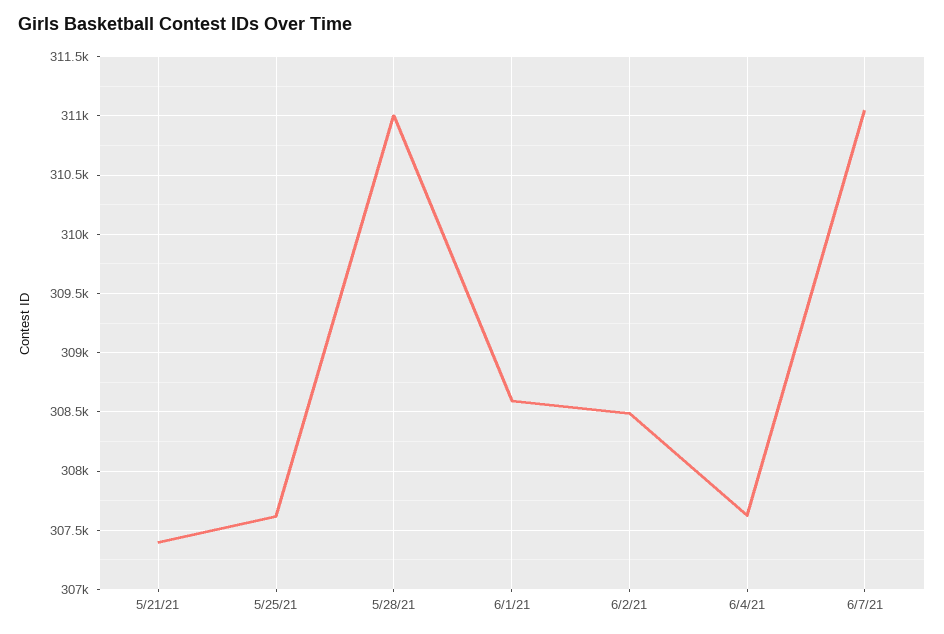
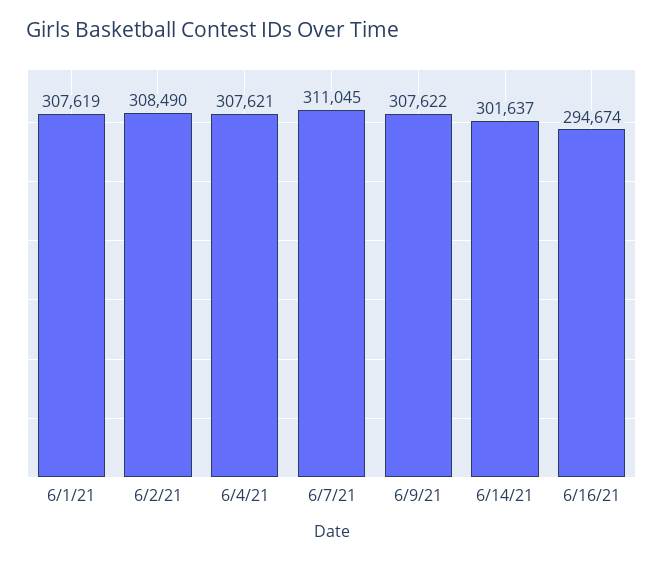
5/21/21: 307400 -> none
5/25/21: 307600 -> none
5/28/21: 311000 -> none
6/1/21: 308600 -> 307619
6/9/21: none -> 307622
6/14/21: none -> 301637
6/16/21: none -> 294674

